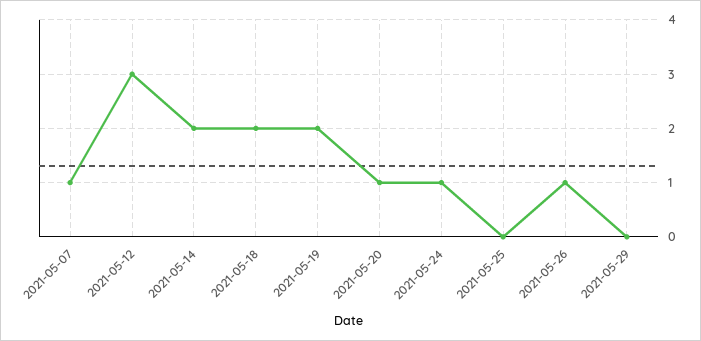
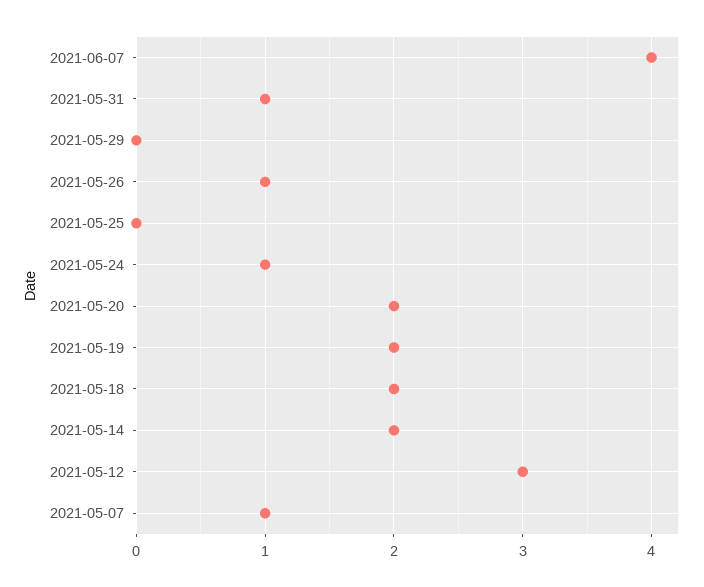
2021-05-20: 1 -> 2
2021-06-07: none -> 4
2021-05-31: none -> 1

